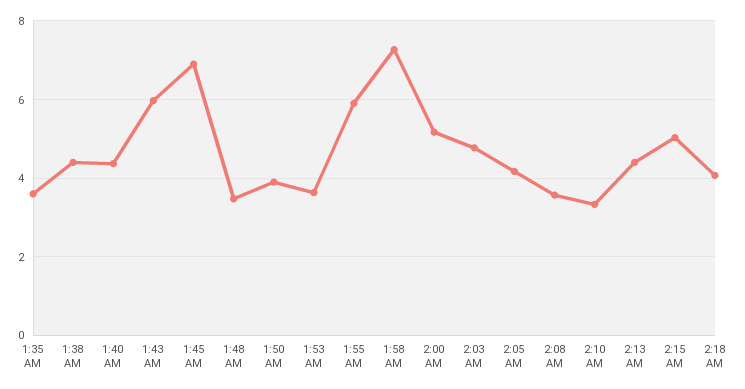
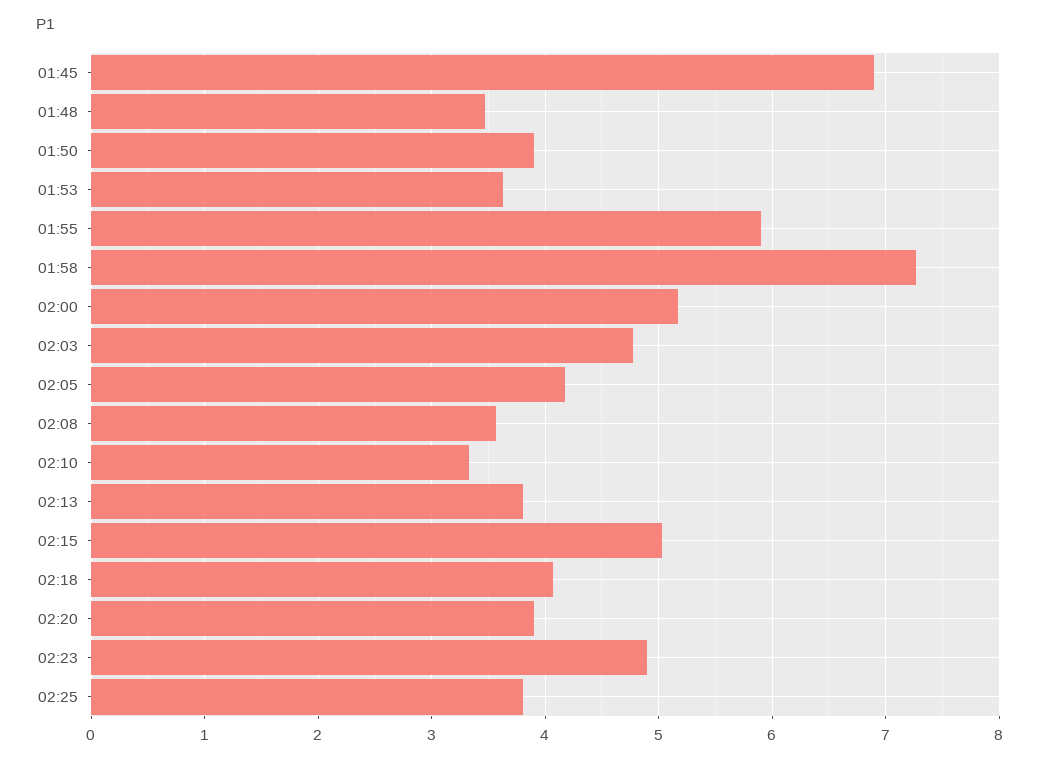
1:35 AM: 3.6 -> none
1:38 AM: 4.4 -> none
1:40 AM: 4.4 -> none
1:43 AM: 6 -> none
2:13 AM: 4.4 -> 3.8
02:20: none -> 3.9
02:23: none -> 4.9
02:25: none -> 3.8

